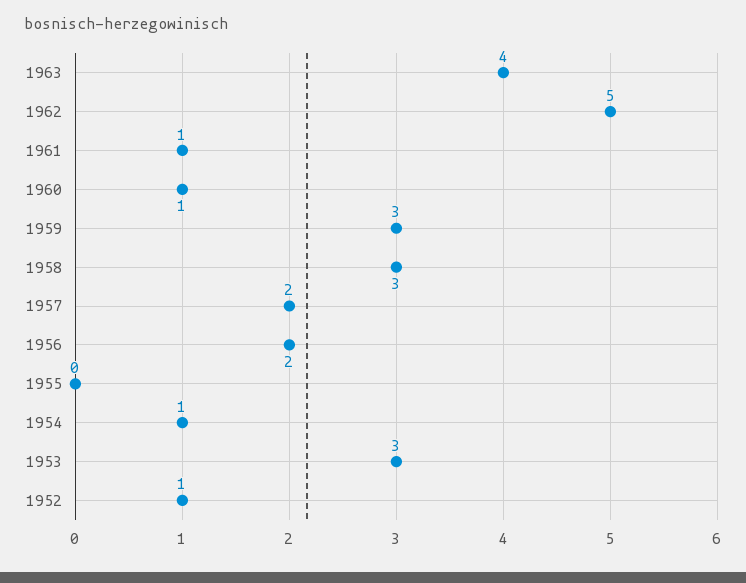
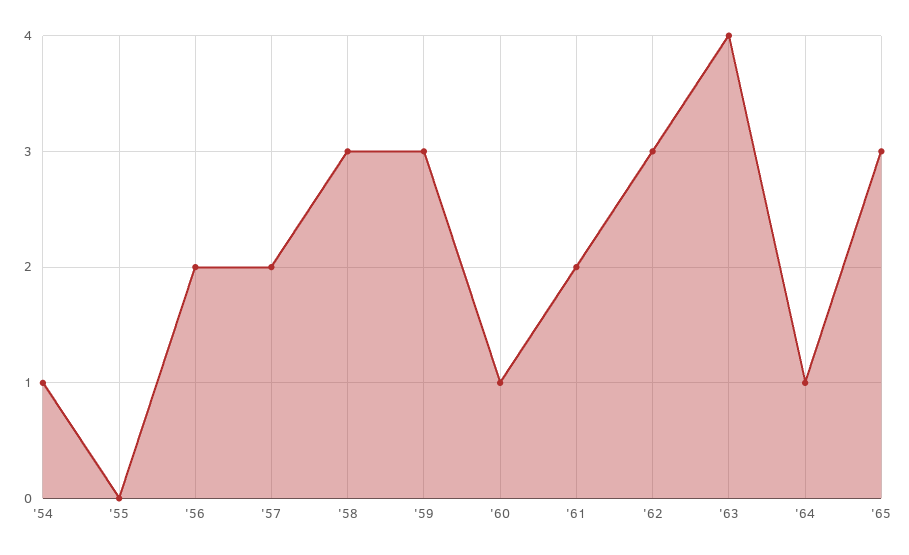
1962: 5 -> 3
1961: 1 -> 2
1953: 3 -> none
1952: 1 -> none
'64: none -> 1
'65: none -> 3

